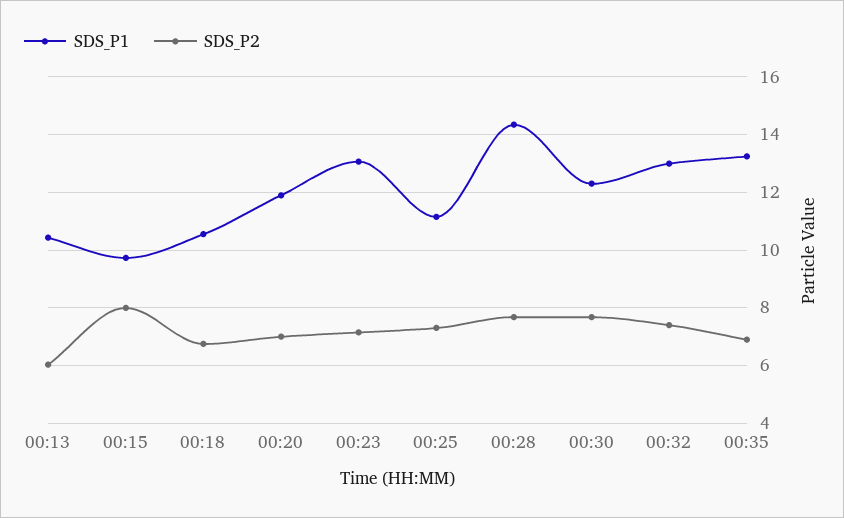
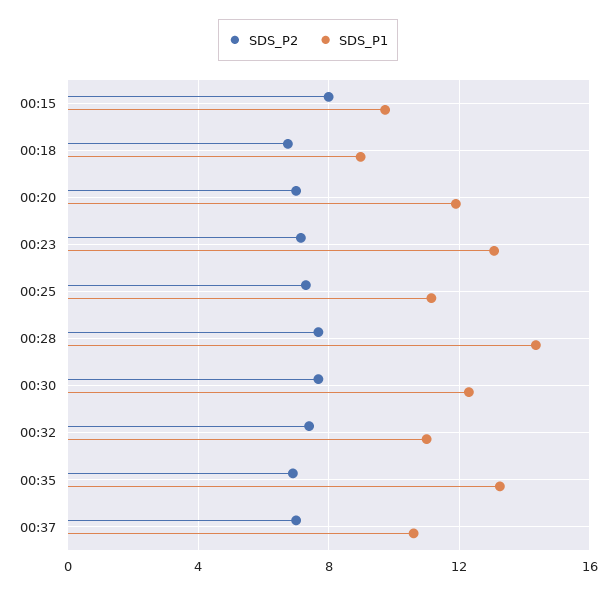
SDS_P1, 00:13: 10.5 -> none
SDS_P2, 00:13: 6 -> none
SDS_P1, 00:18: 10.5 -> 9
SDS_P1, 00:32: 13 -> 11
SDS_P2, 00:37: none -> 7
SDS_P1, 00:37: none -> 10.5

